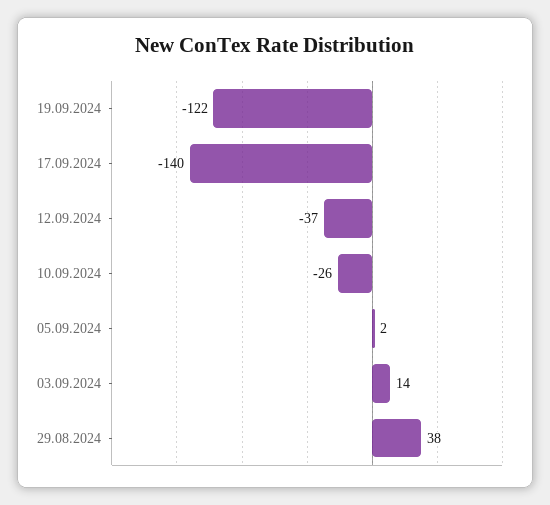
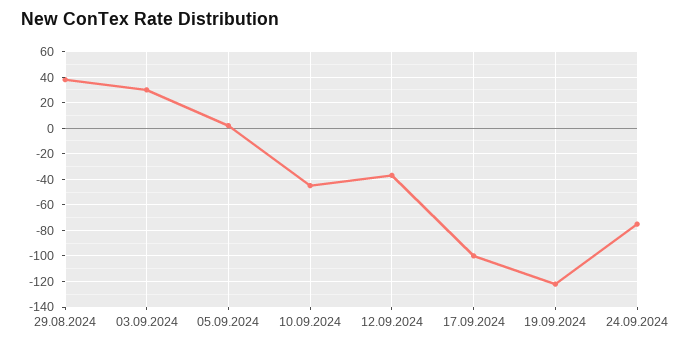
17.09.2024: -140 -> -100
10.09.2024: -26 -> -45
03.09.2024: 14 -> 30
24.09.2024: none -> -75

